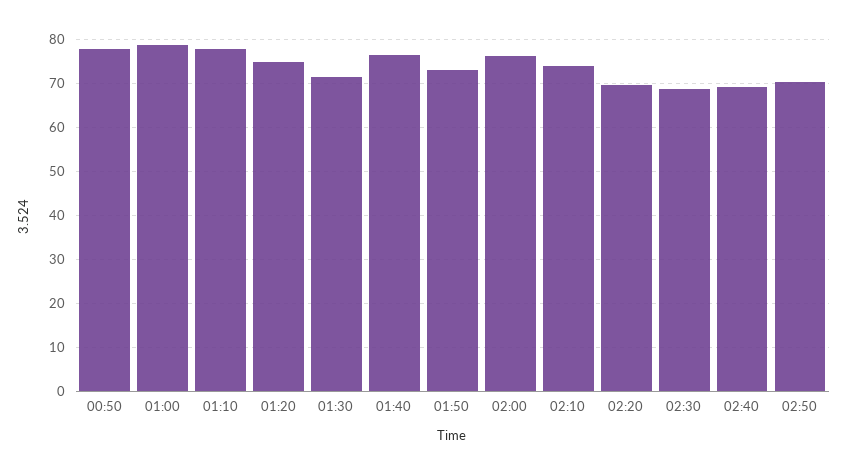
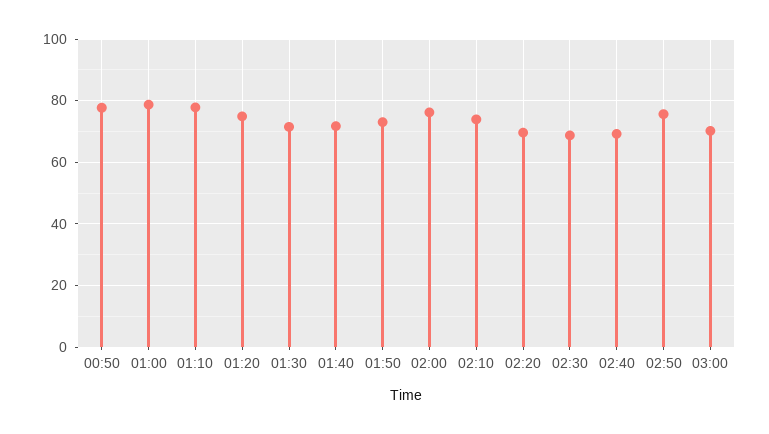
01:40: 76 -> 72
02:50: 70 -> 76
03:00: none -> 70

